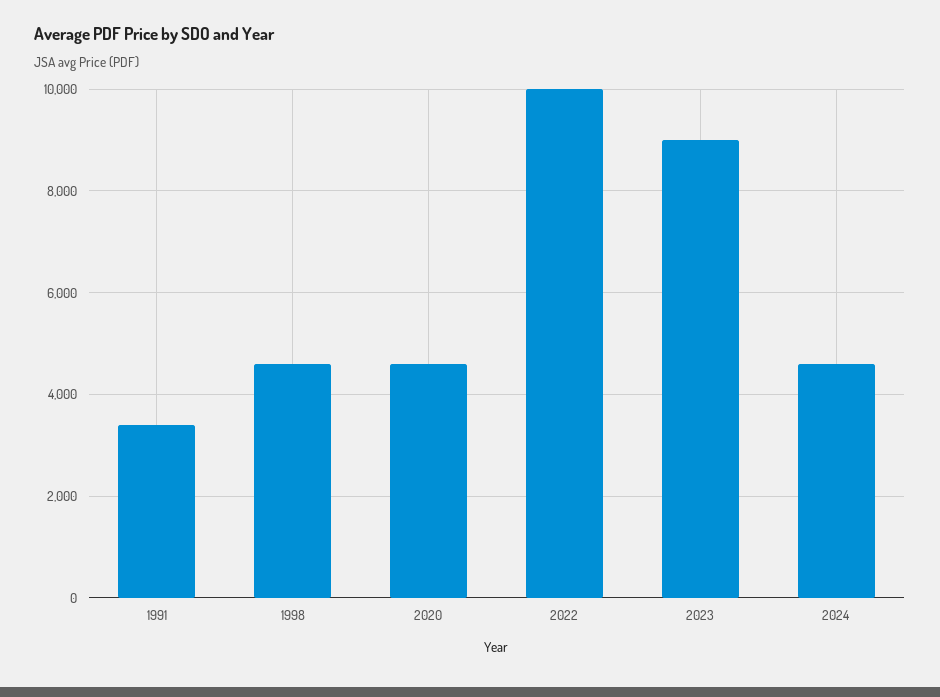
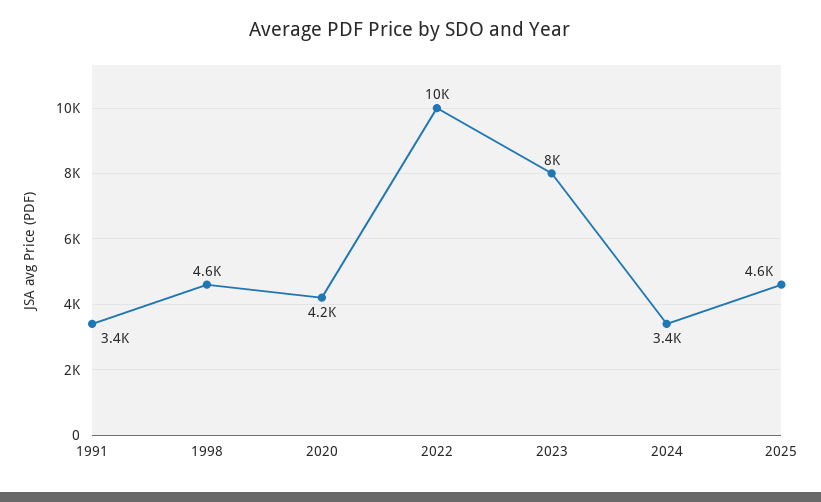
2020: 4600 -> 4200
2023: 9000 -> 8000
2024: 4600 -> 3400
2025: none -> 4600

